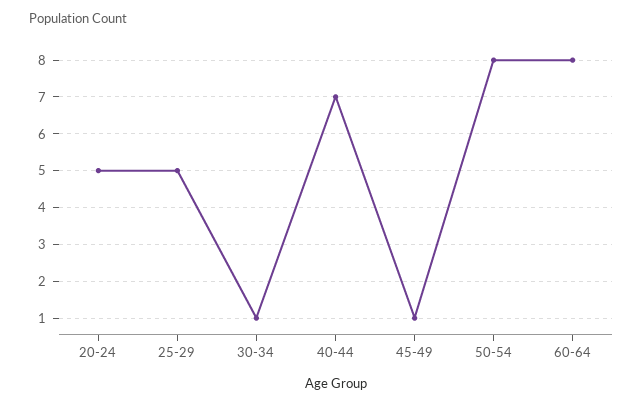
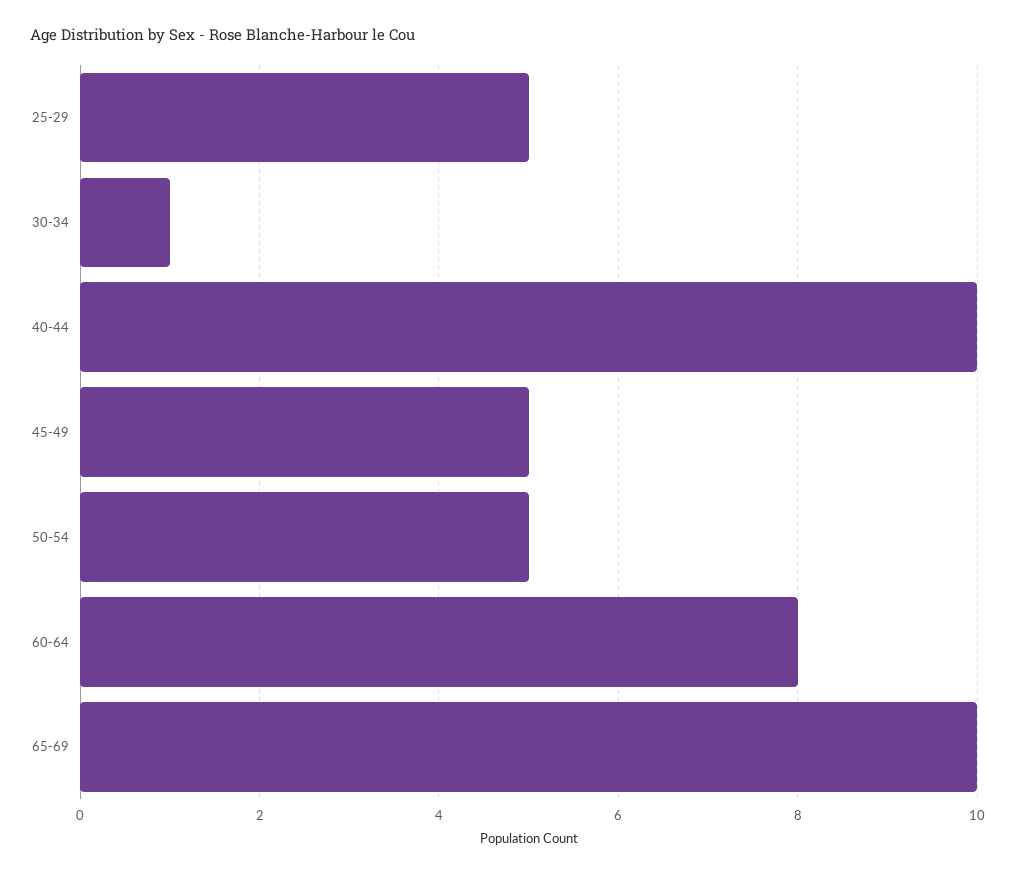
20-24: 5 -> none
40-44: 7 -> 10
45-49: 1 -> 5
50-54: 8 -> 5
65-69: none -> 10

